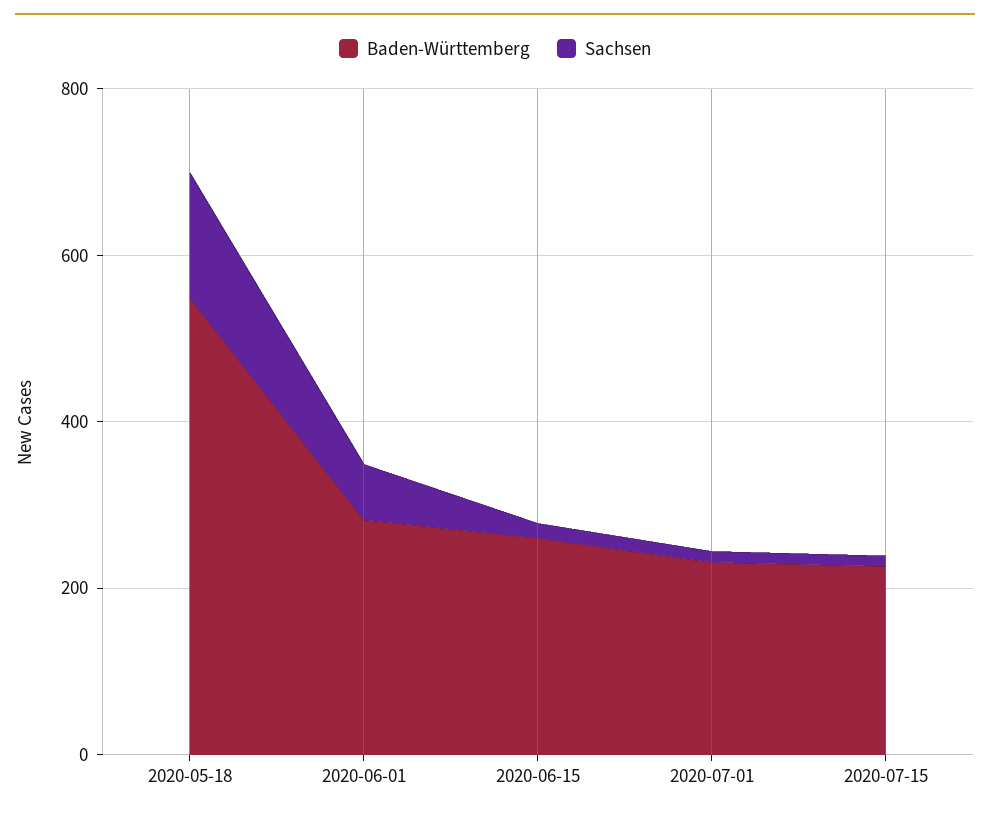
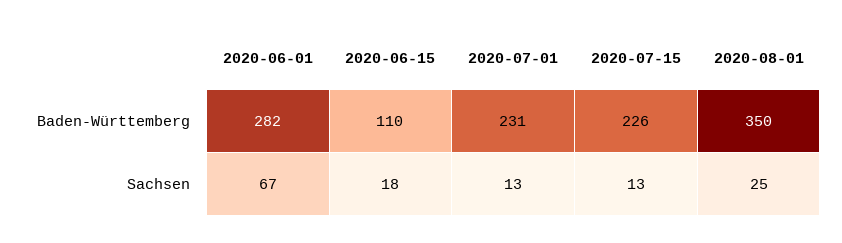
Baden-Württemberg, 2020-05-18: 550 -> none
Sachsen, 2020-05-18: 150 -> none
Baden-Württemberg, 2020-06-15: 250 -> 110
Baden-Württemberg, 2020-08-01: none -> 350
Sachsen, 2020-08-01: none -> 25

